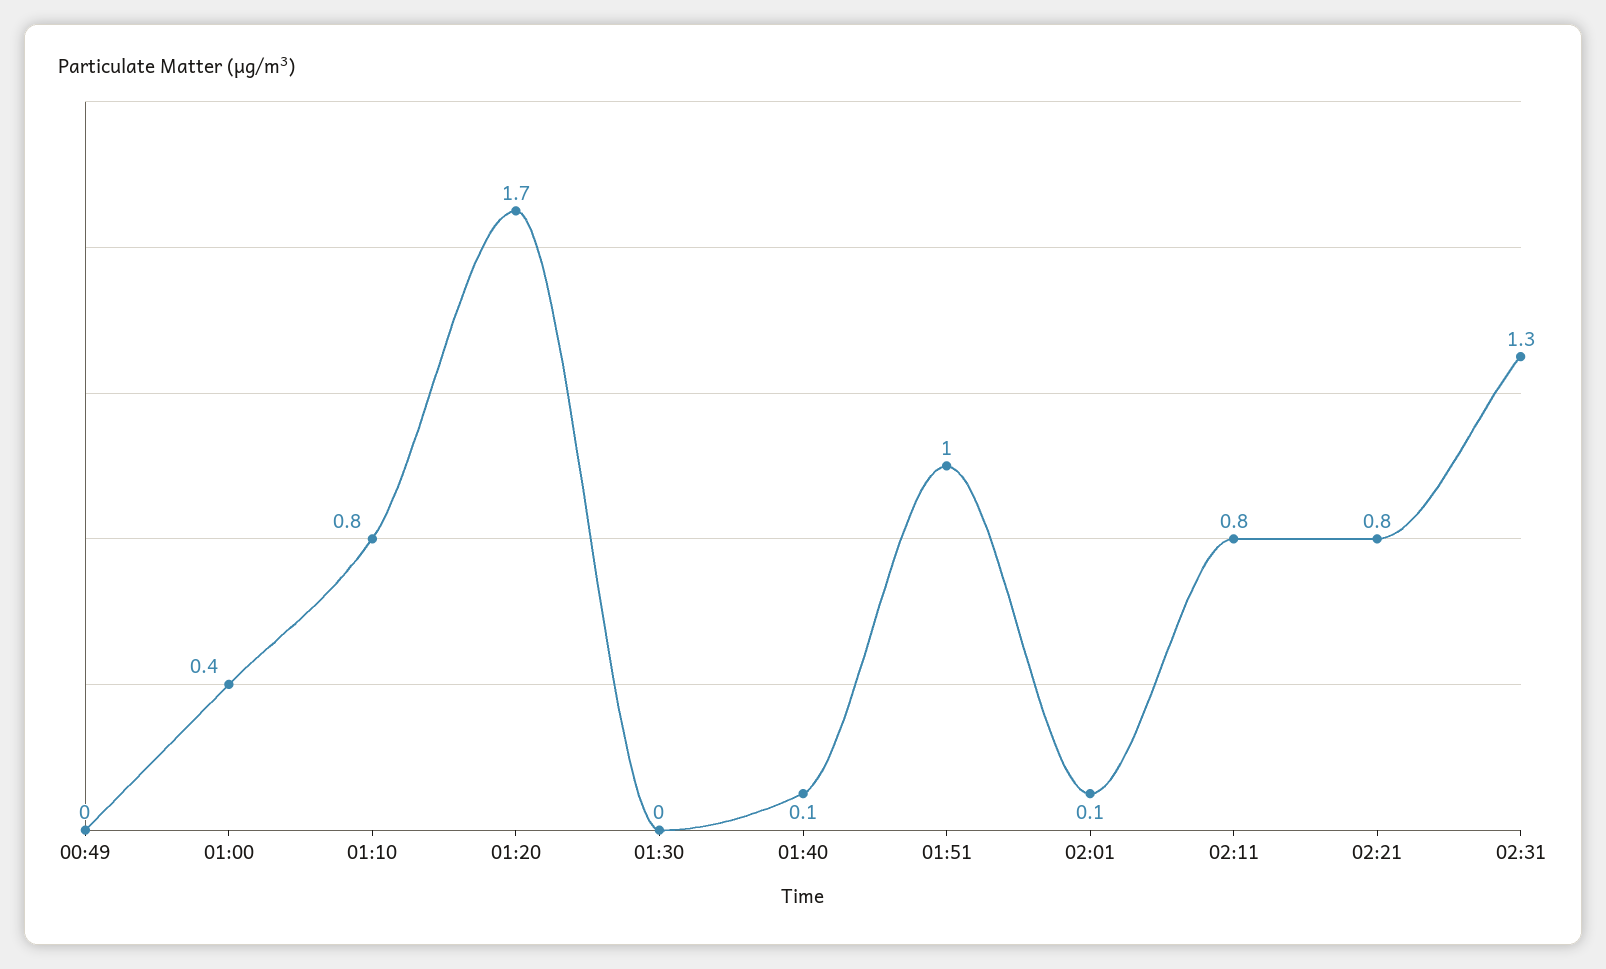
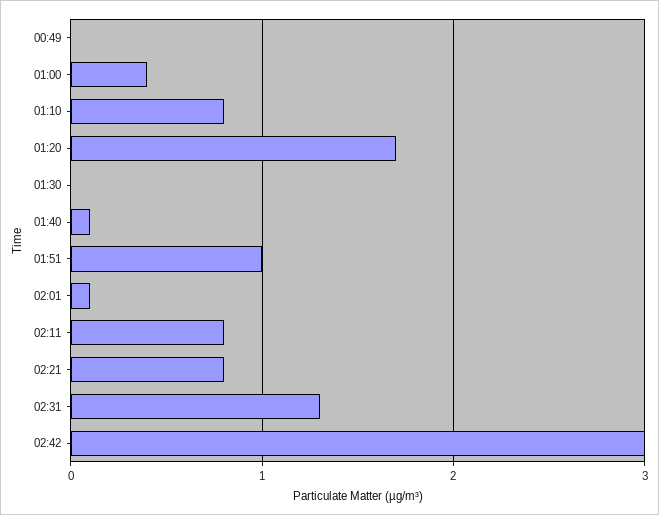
02:42: none -> 3

